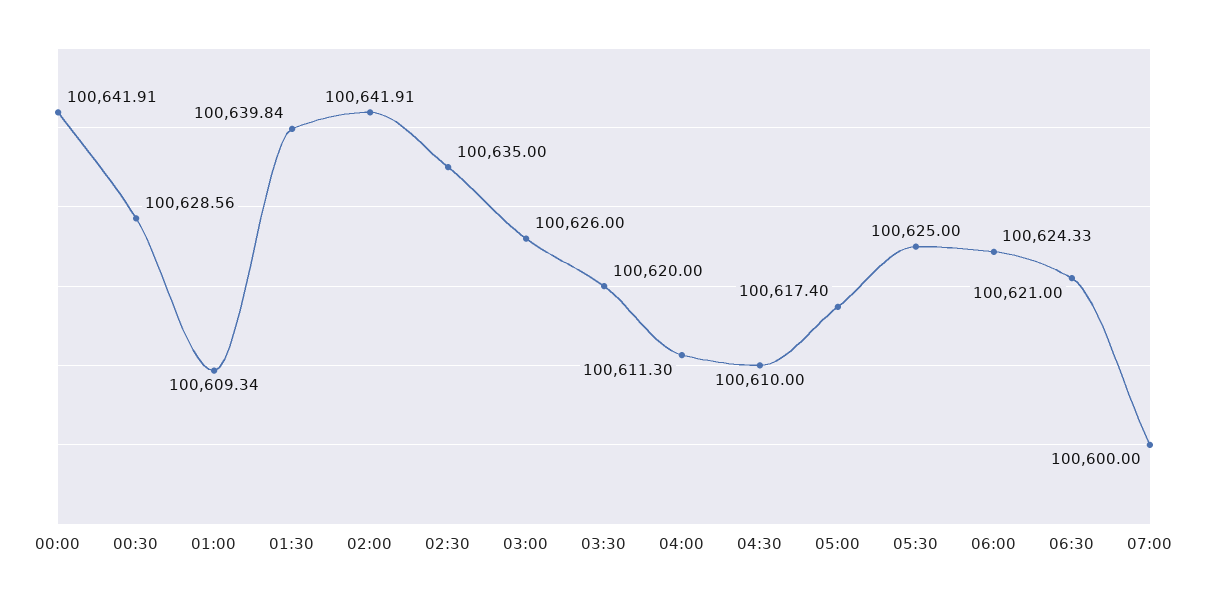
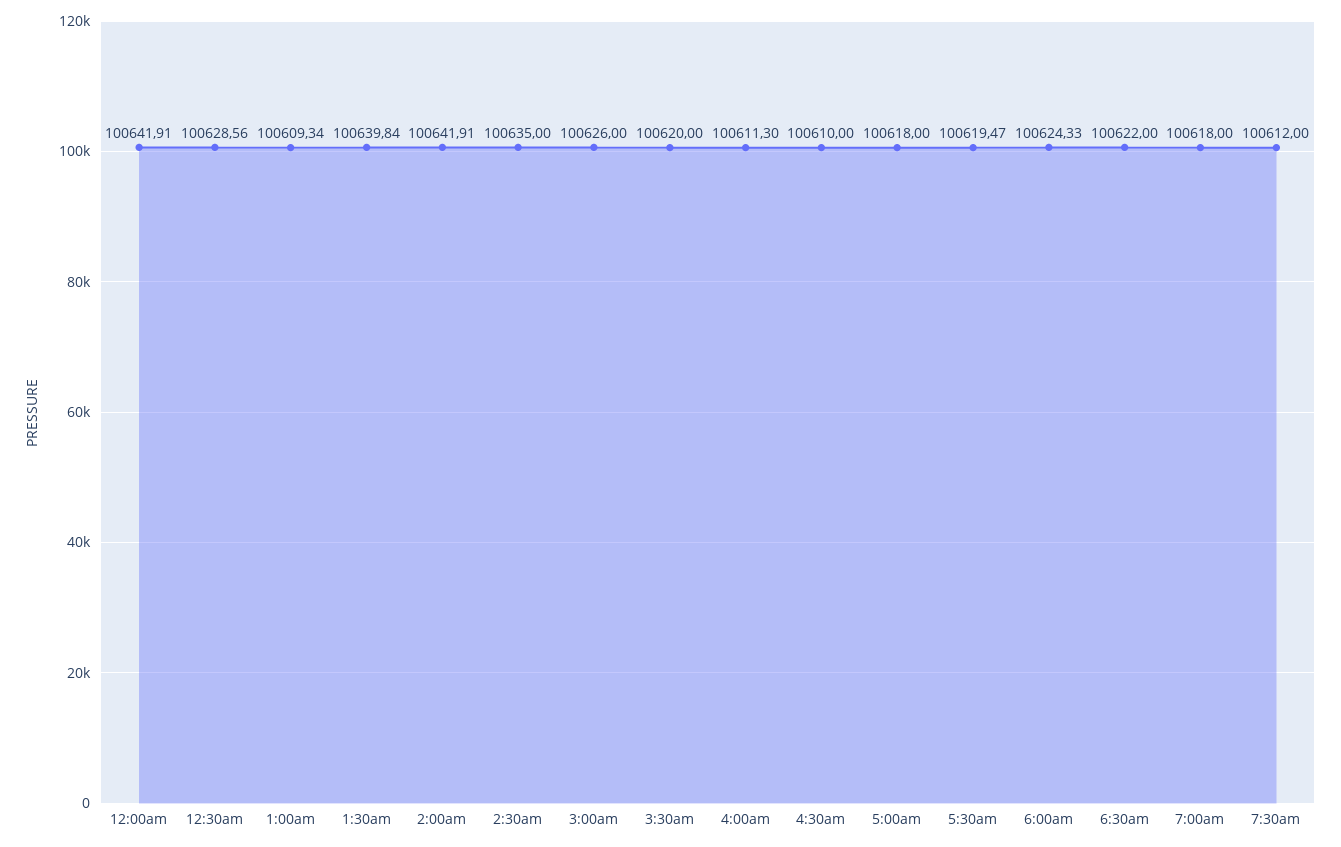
05:00: 100617.4 -> 100618
05:30: 100625 -> 100619.47
06:30: 100621 -> 100622
07:00: 100600 -> 100618
7:30am: none -> 100612

